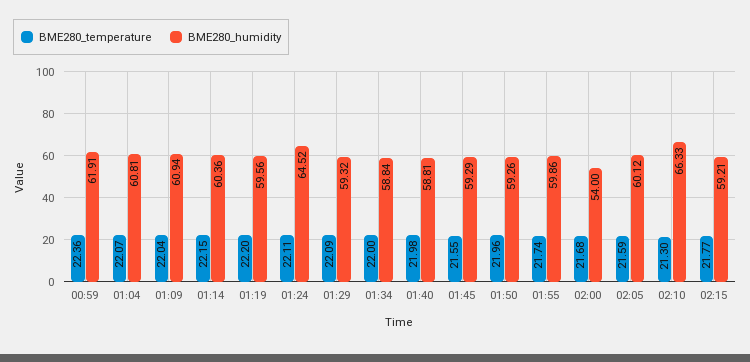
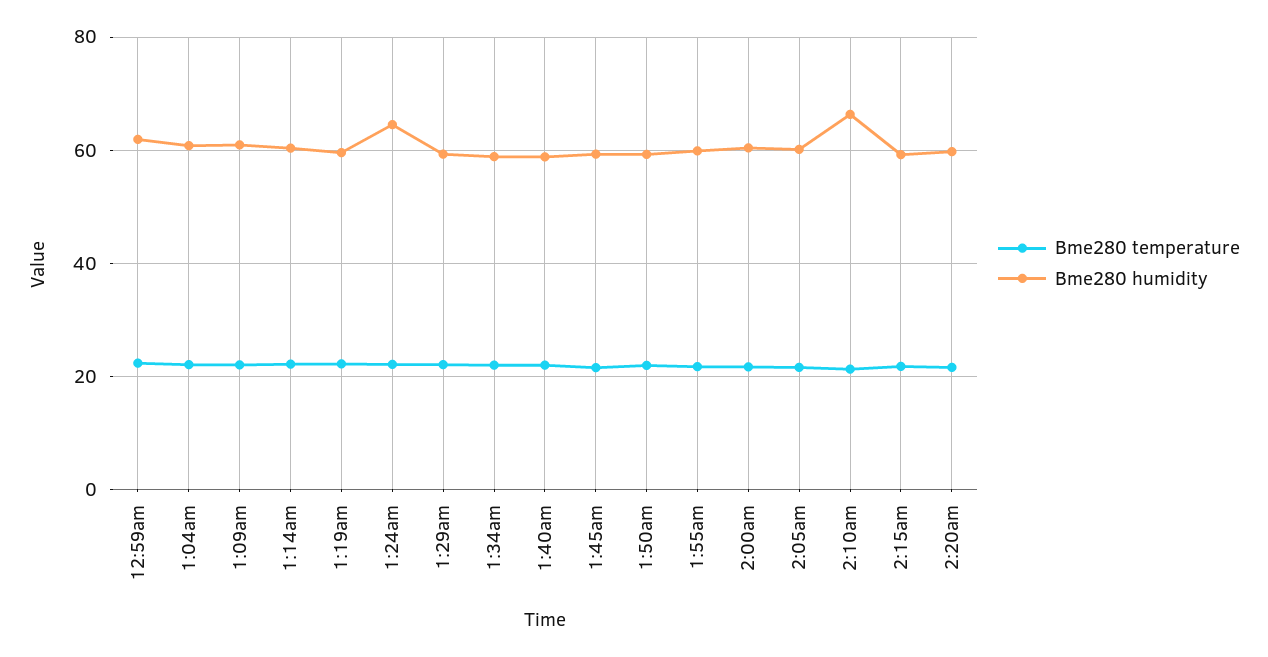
BME280_humidity, 02:00: 54 -> 60
BME280_temperature, 2:20am: none -> 22
BME280_humidity, 2:20am: none -> 60

